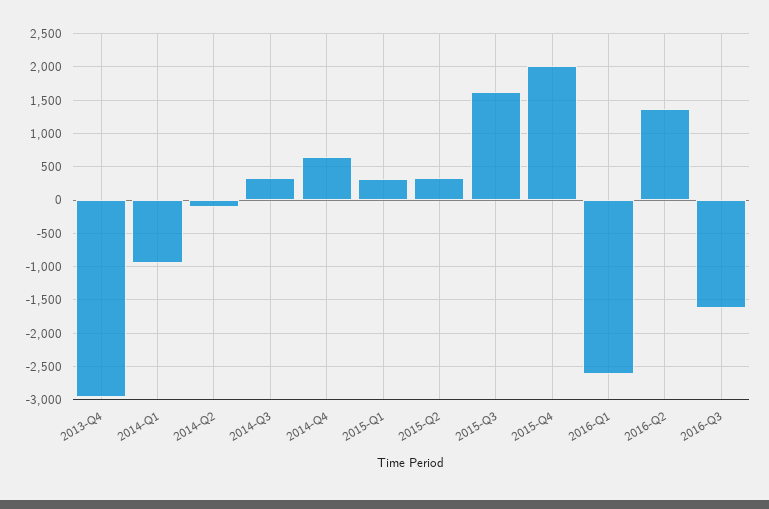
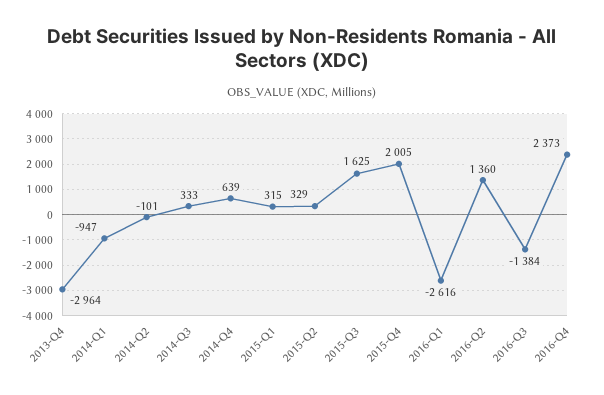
2016-Q3: -1600 -> -1384
2016-Q4: none -> 2373

